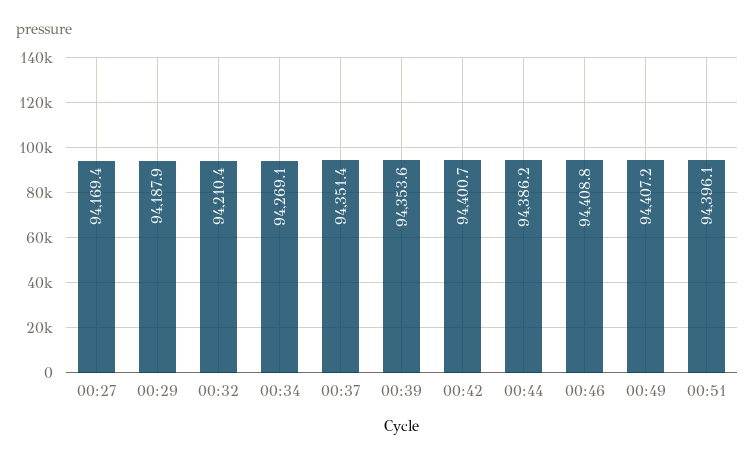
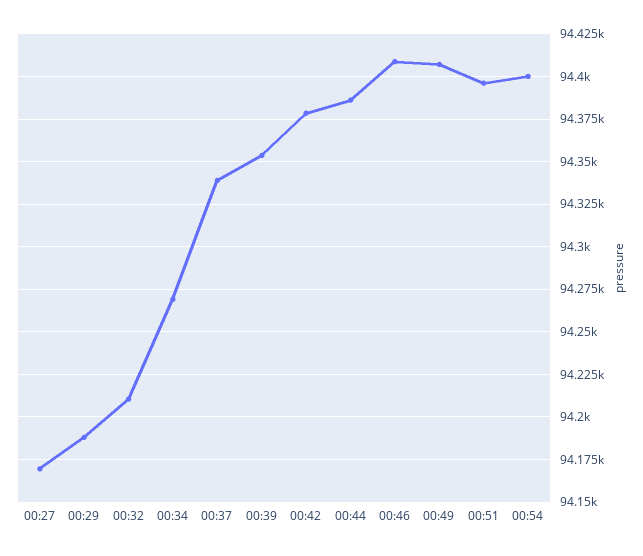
00:37: 94351.4 -> 94340
00:42: 94400.7 -> 94380
00:54: none -> 94400

